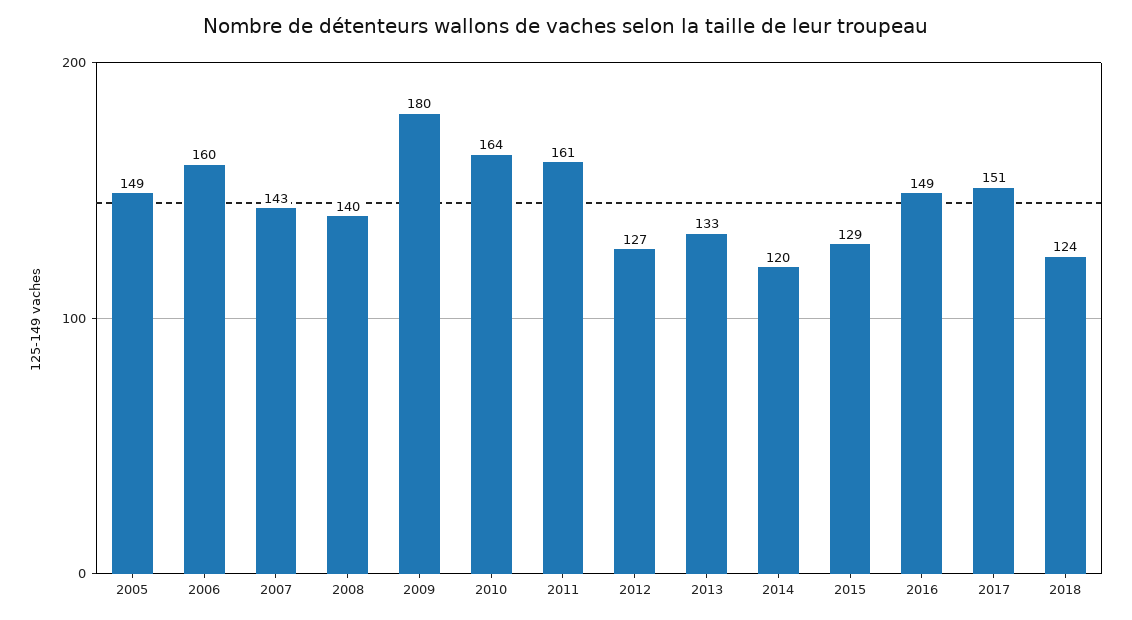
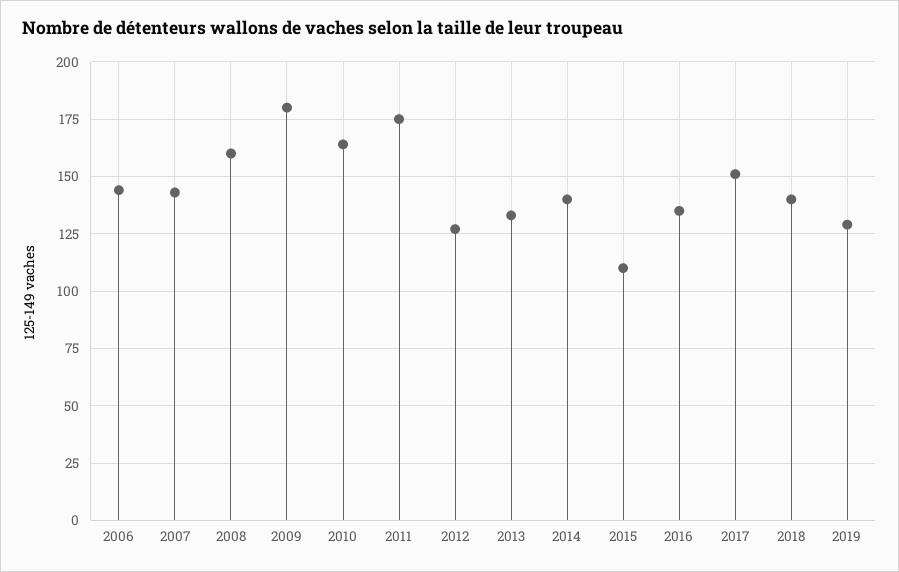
2005: 149 -> none
2006: 160 -> 145
2008: 140 -> 160
2011: 161 -> 175
2014: 120 -> 140
2015: 129 -> 110
2016: 149 -> 135
2018: 124 -> 140
2019: none -> 130

